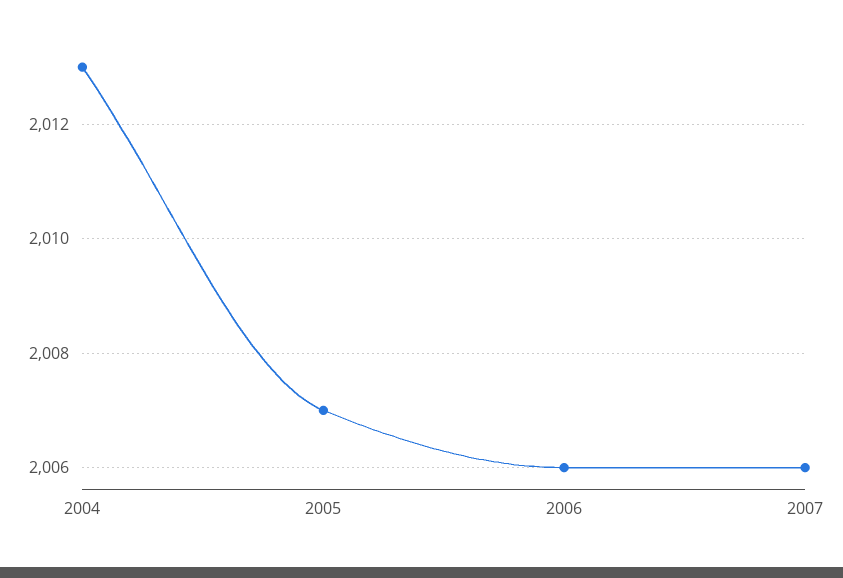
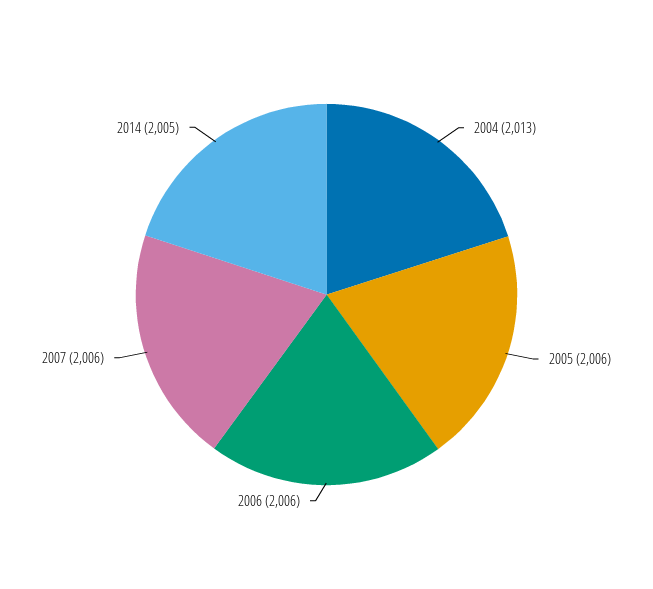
2005: 2007 -> 2006
2014: none -> 2005

